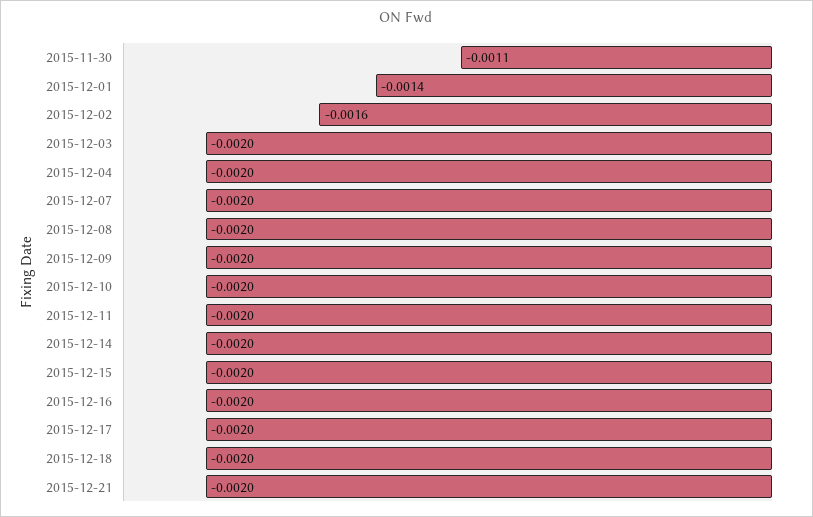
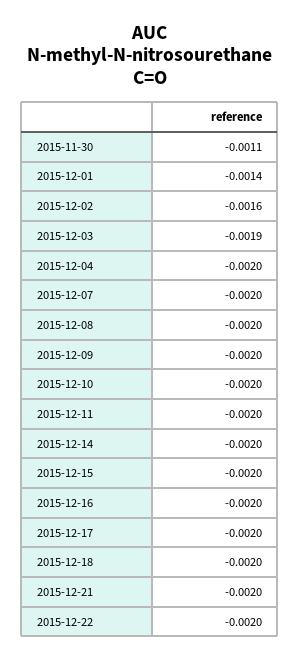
2015-12-03: -0.002 -> -0.0019
2015-12-22: none -> -0.002

